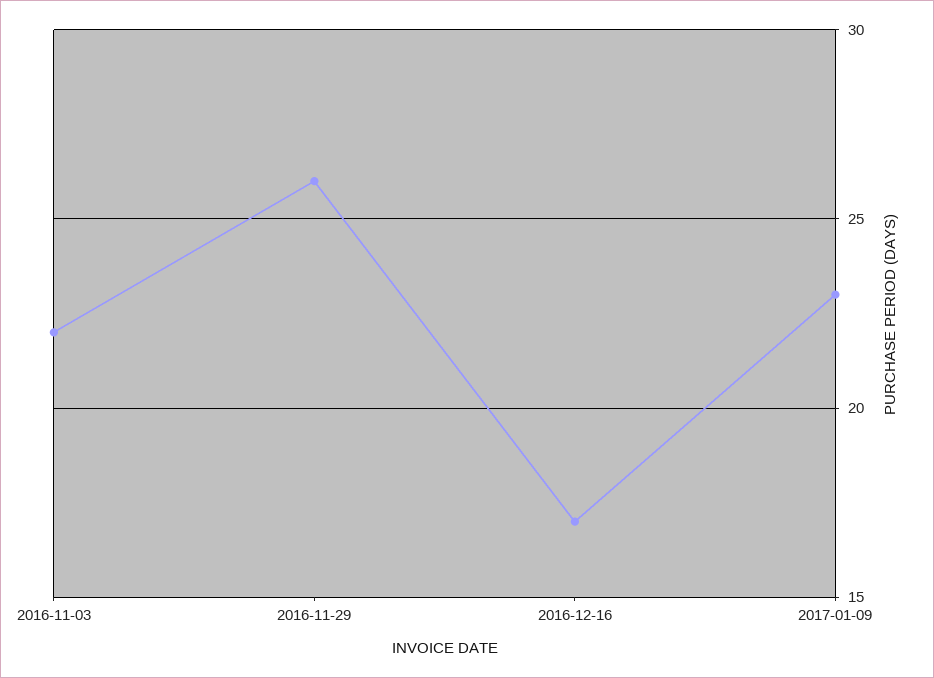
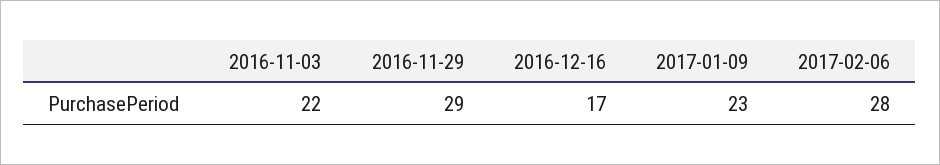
2016-11-29: 26 -> 29
2017-02-06: none -> 28

